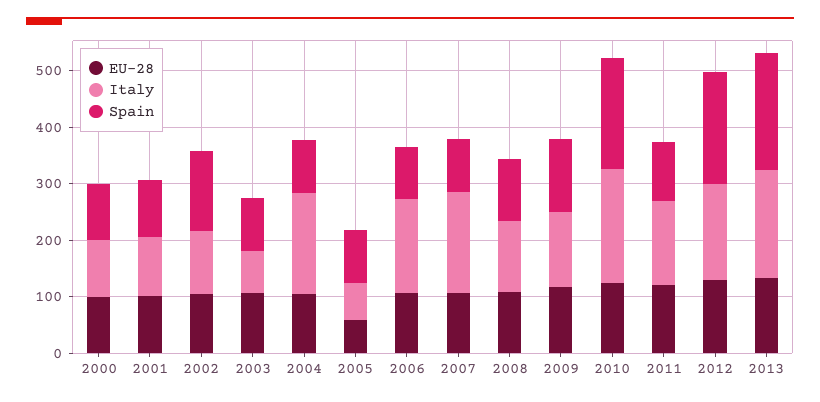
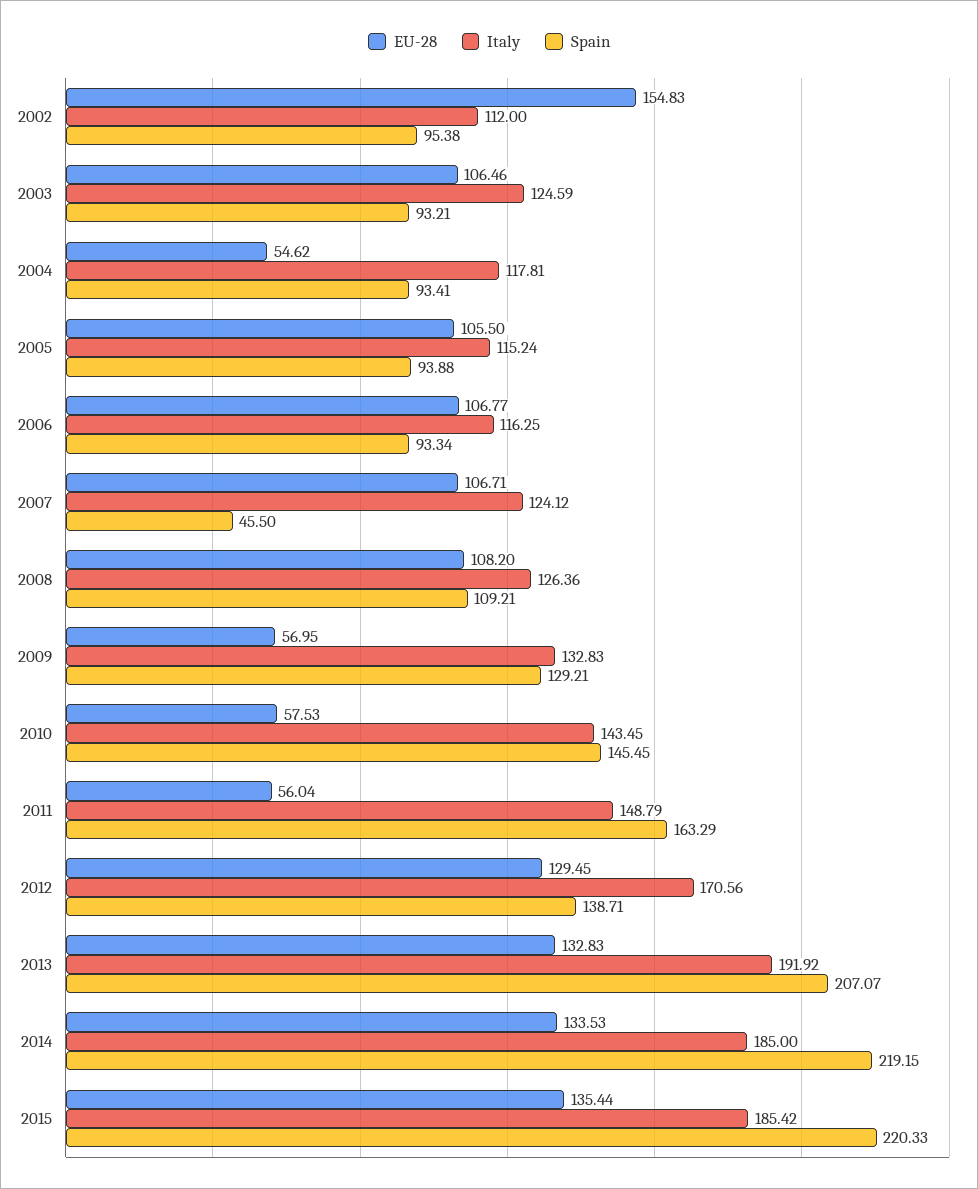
EU-28, 2000: 100 -> none
Italy, 2000: 100 -> none
Spain, 2000: 100 -> none
EU-28, 2001: 100 -> none
Italy, 2001: 100 -> none
Spain, 2001: 100 -> none
EU-28, 2002: 100 -> 154.83
Spain, 2002: 140 -> 95.38
Italy, 2003: 80 -> 124.59
EU-28, 2004: 100 -> 54.62
Italy, 2004: 180 -> 117.81
EU-28, 2005: 60 -> 105.5
Italy, 2005: 60 -> 115.24
Italy, 2006: 160 -> 116.25
Italy, 2007: 180 -> 124.12
Spain, 2007: 100 -> 45.5
EU-28, 2009: 120 -> 56.95
EU-28, 2010: 120 -> 57.53
Italy, 2010: 200 -> 143.45
Spain, 2010: 200 -> 145.45
EU-28, 2011: 120 -> 56.04
Spain, 2011: 100 -> 163.29
Spain, 2012: 200 -> 138.71
EU-28, 2014: none -> 133.53
Italy, 2014: none -> 185
Spain, 2014: none -> 219.15
EU-28, 2015: none -> 135.44
Italy, 2015: none -> 185.42
Spain, 2015: none -> 220.33

